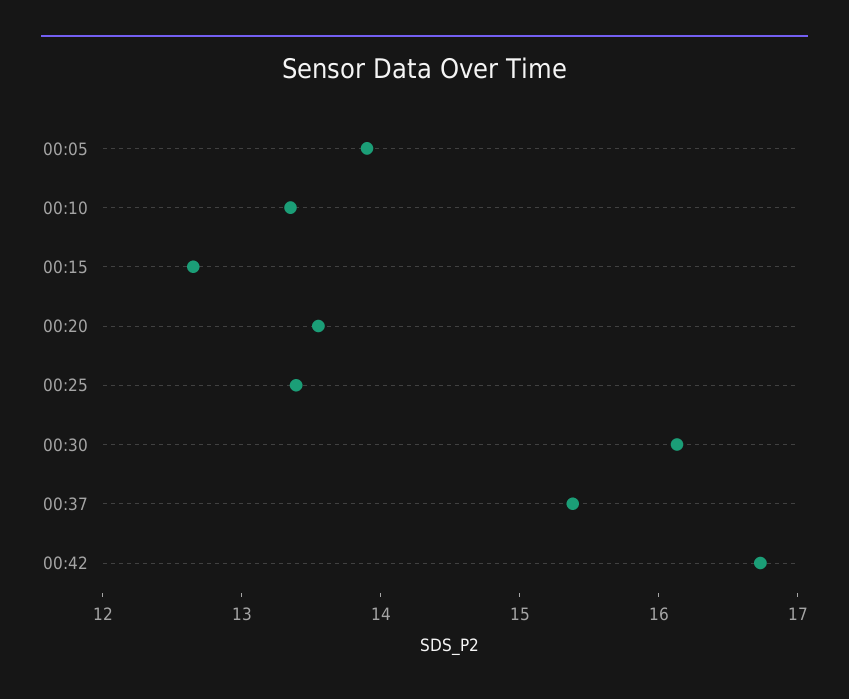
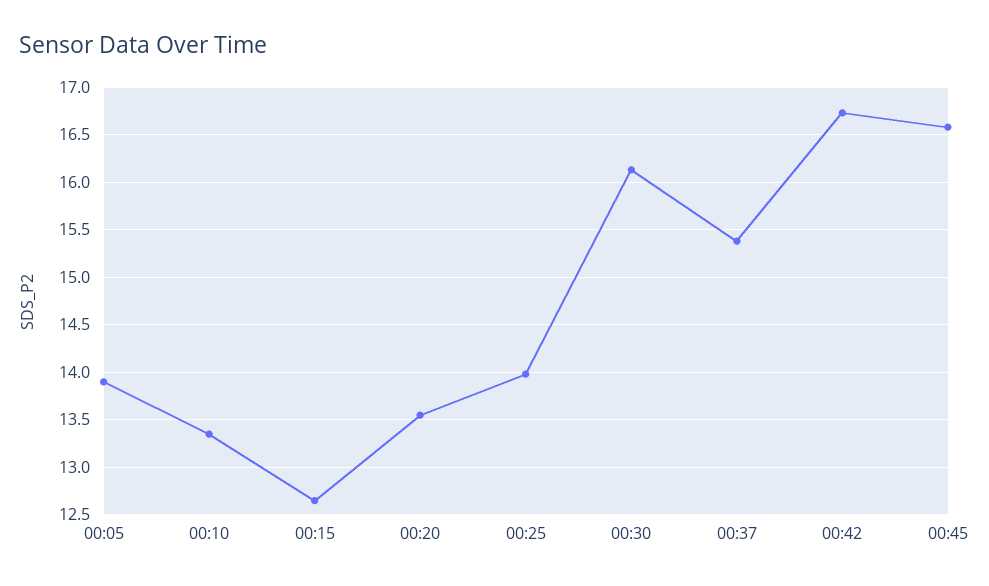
00:25: 13.4 -> 14
00:45: none -> 16.6

